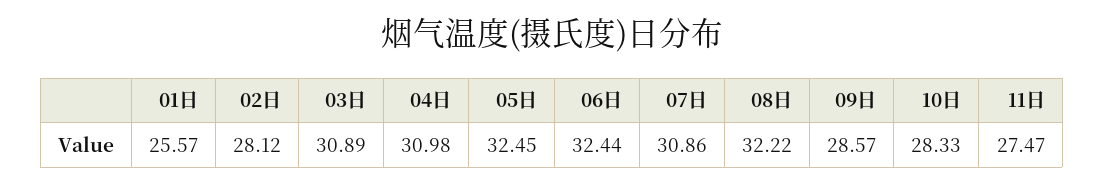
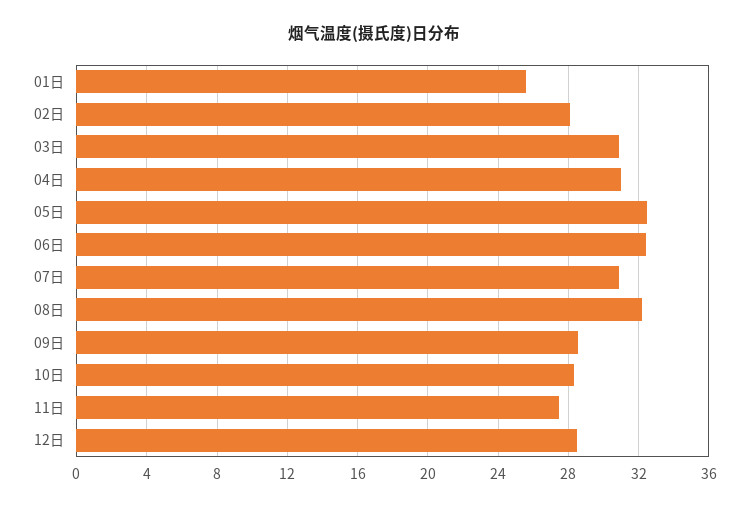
12日: none -> 28.5

